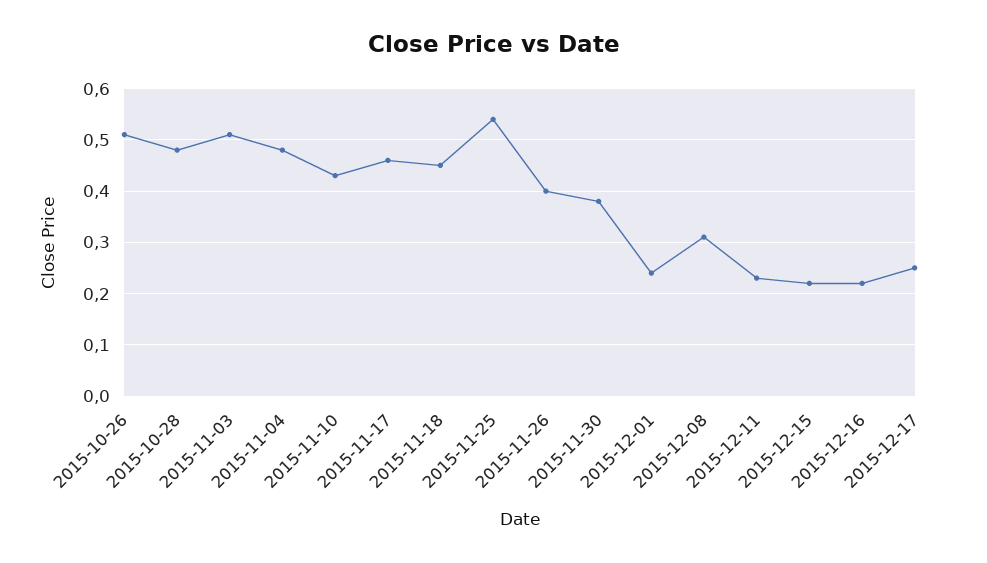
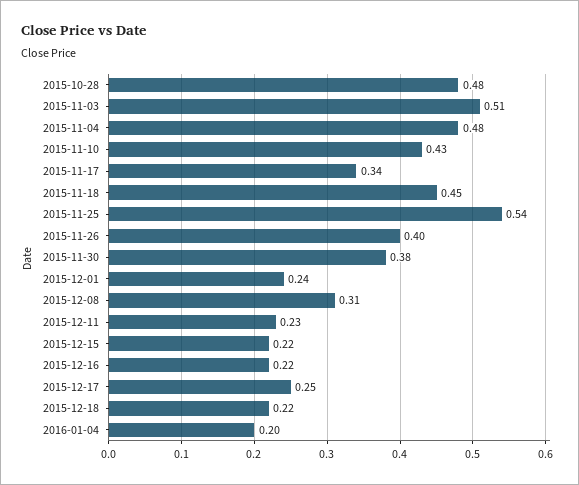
2015-10-26: 0.5 -> none
2015-11-17: 0.45 -> 0.34
2015-12-18: none -> 0.22
2016-01-04: none -> 0.2

